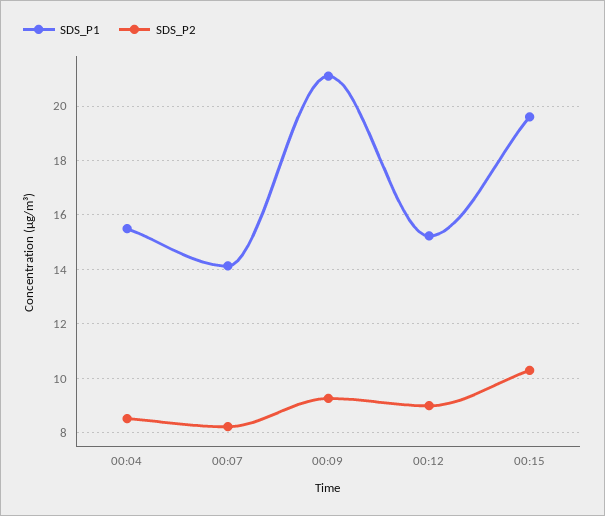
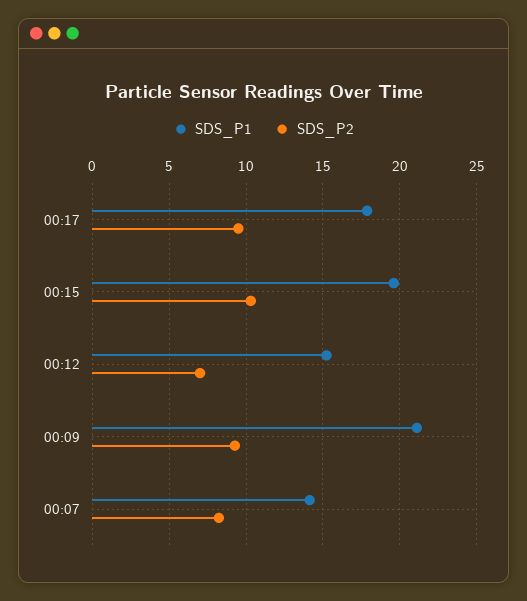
SDS_P1, 00:04: 15.5 -> none
SDS_P2, 00:04: 8.5 -> none
SDS_P2, 00:12: 9 -> 7
SDS_P1, 00:17: none -> 18
SDS_P2, 00:17: none -> 9.5

